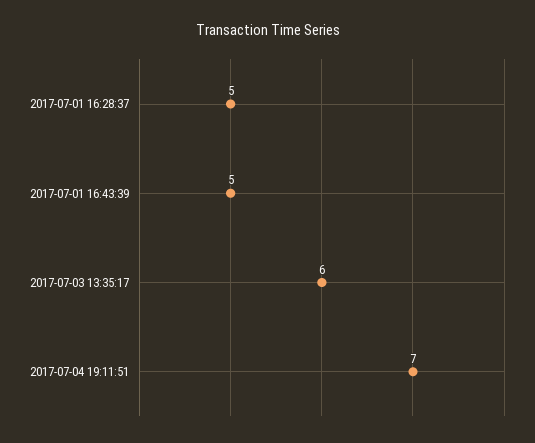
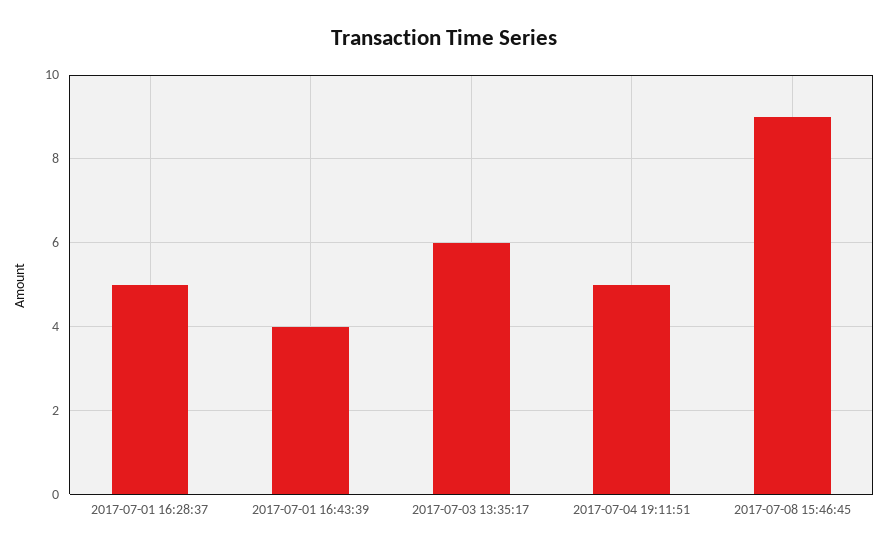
2017-07-01 16:43:39: 5 -> 4
2017-07-04 19:11:51: 7 -> 5
2017-07-08 15:46:45: none -> 9

